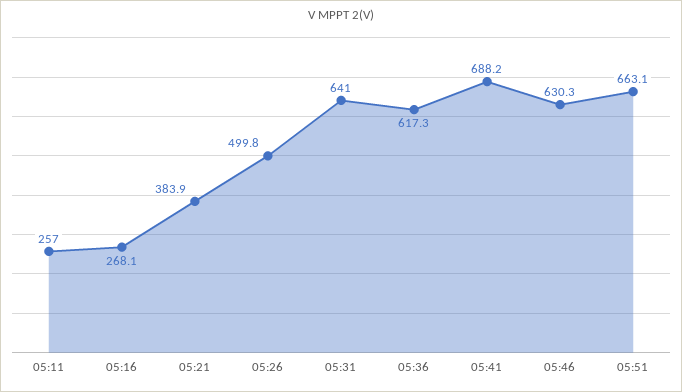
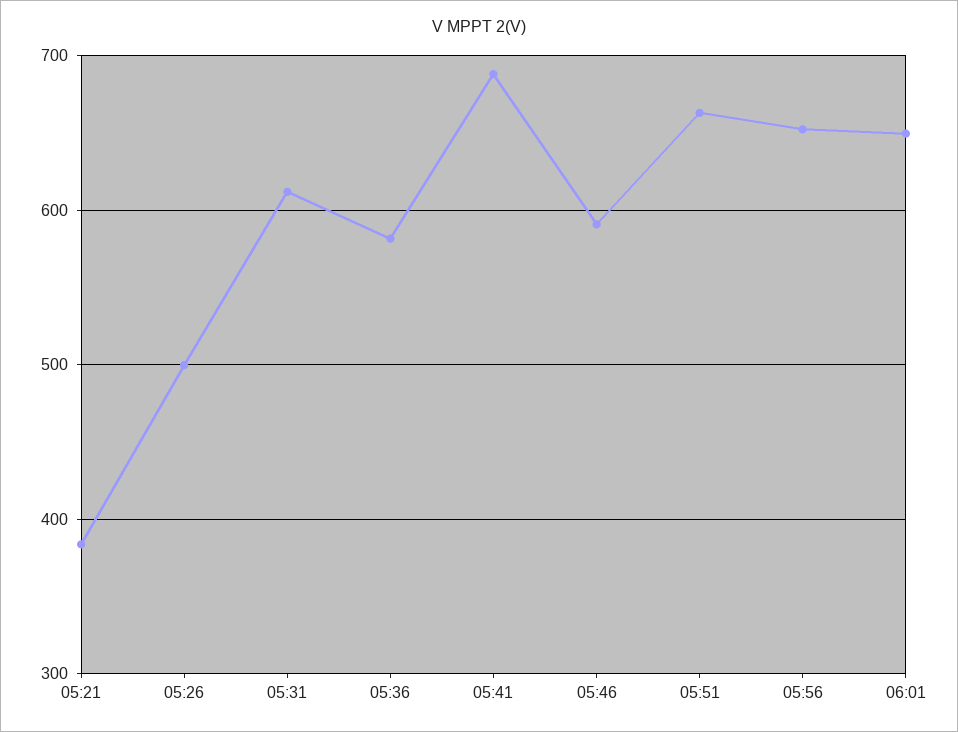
05:11: 257 -> none
05:16: 268.1 -> none
05:31: 641 -> 610
05:36: 617.3 -> 580
05:46: 630.3 -> 590
05:56: none -> 650
06:01: none -> 650

